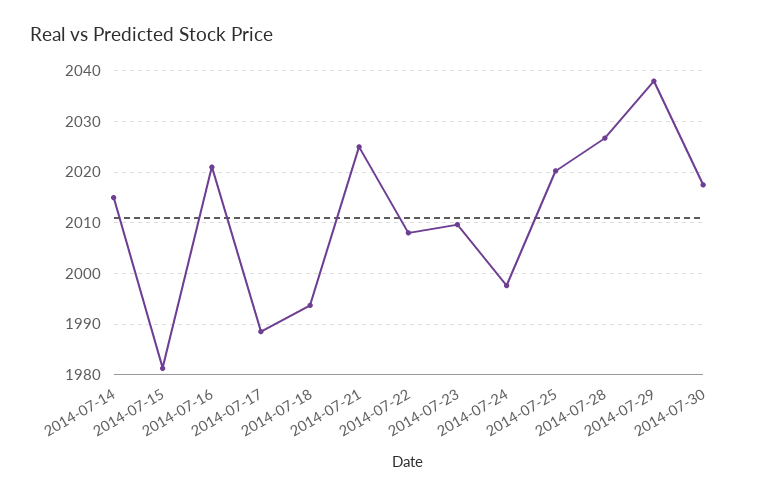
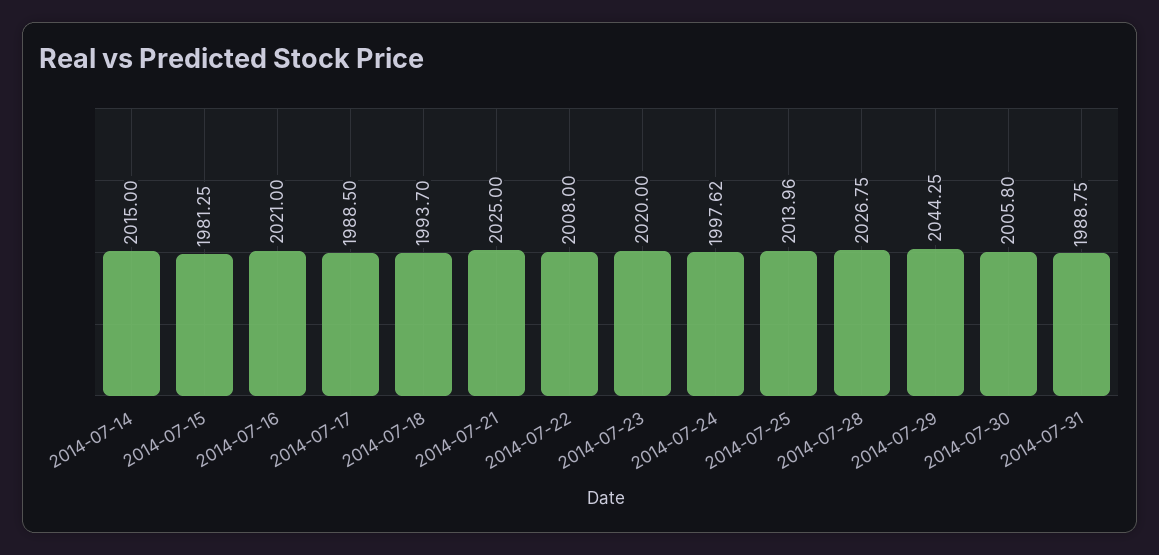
2014-07-23: 2010 -> 2020
2014-07-25: 2020 -> 2013.96
2014-07-29: 2038 -> 2044.25
2014-07-30: 2018 -> 2005.8
2014-07-31: none -> 1988.75

